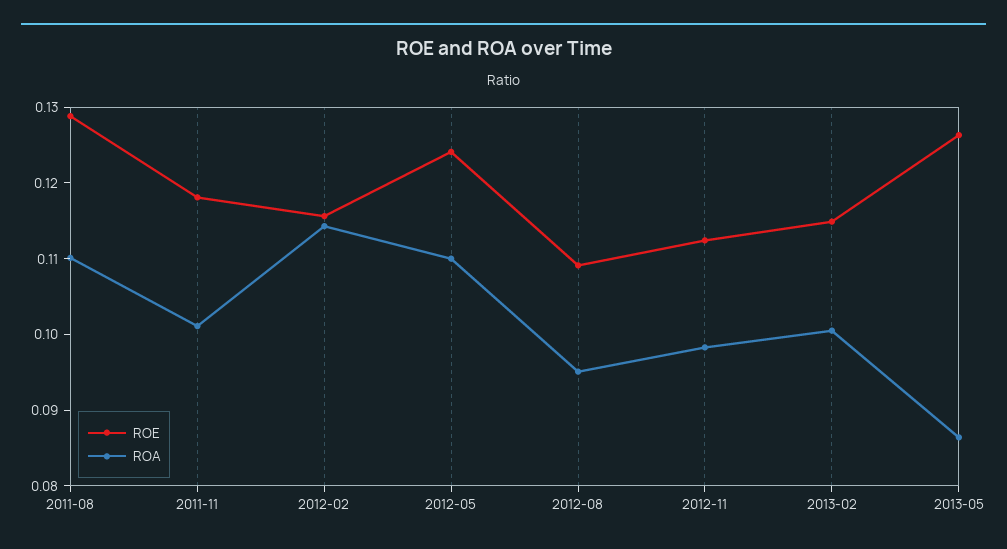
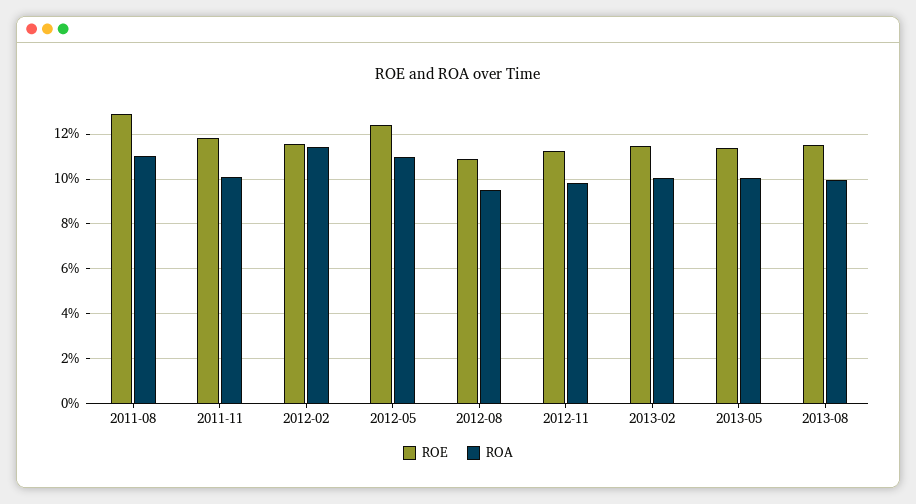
ROE, 2013-05: 0.126 -> 0.115
ROA, 2013-05: 0.086 -> 0.1
ROE, 2013-08: none -> 0.115
ROA, 2013-08: none -> 0.1

